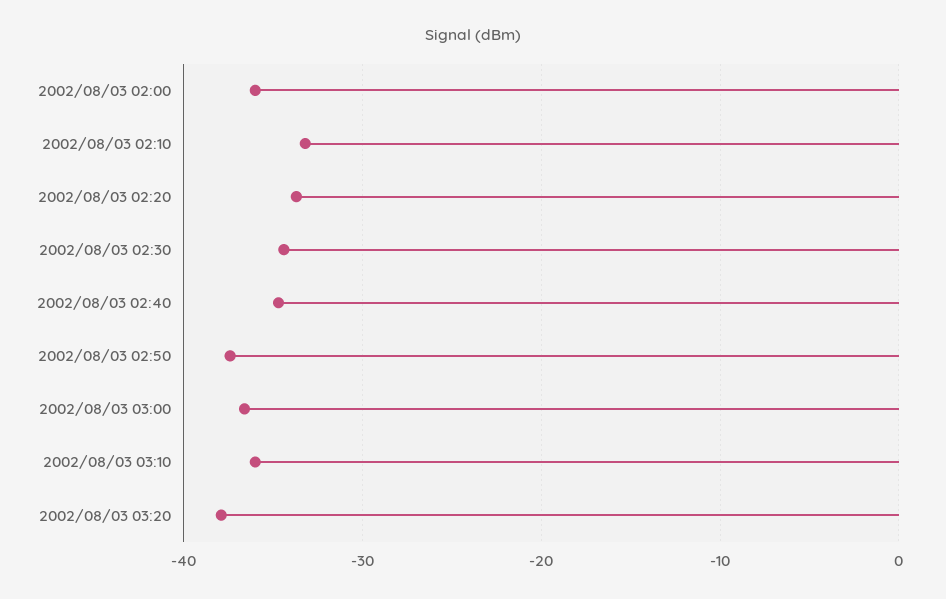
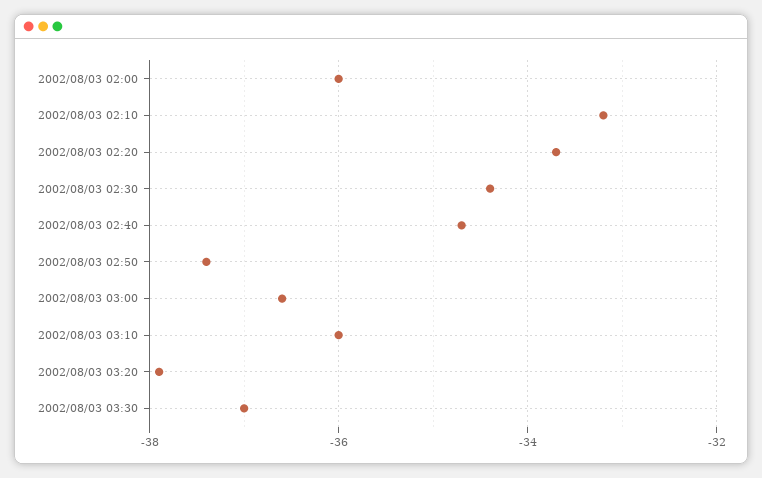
2002/08/03 03:30: none -> -37

